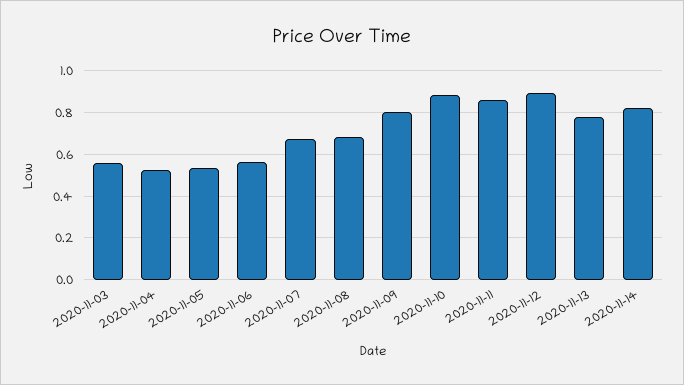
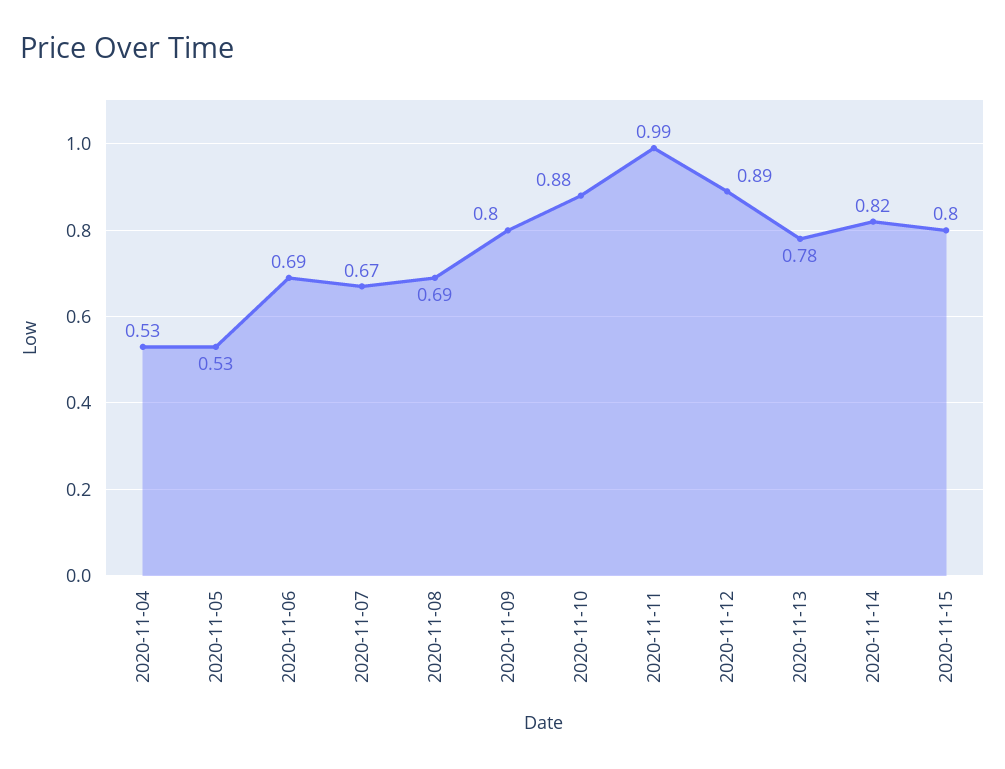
2020-11-03: 0.55 -> none
2020-11-06: 0.55 -> 0.69
2020-11-11: 0.85 -> 0.99
2020-11-15: none -> 0.8

